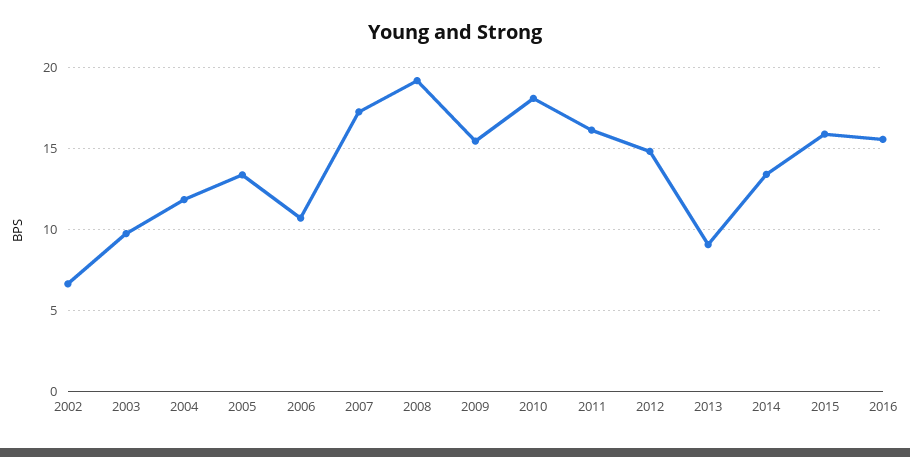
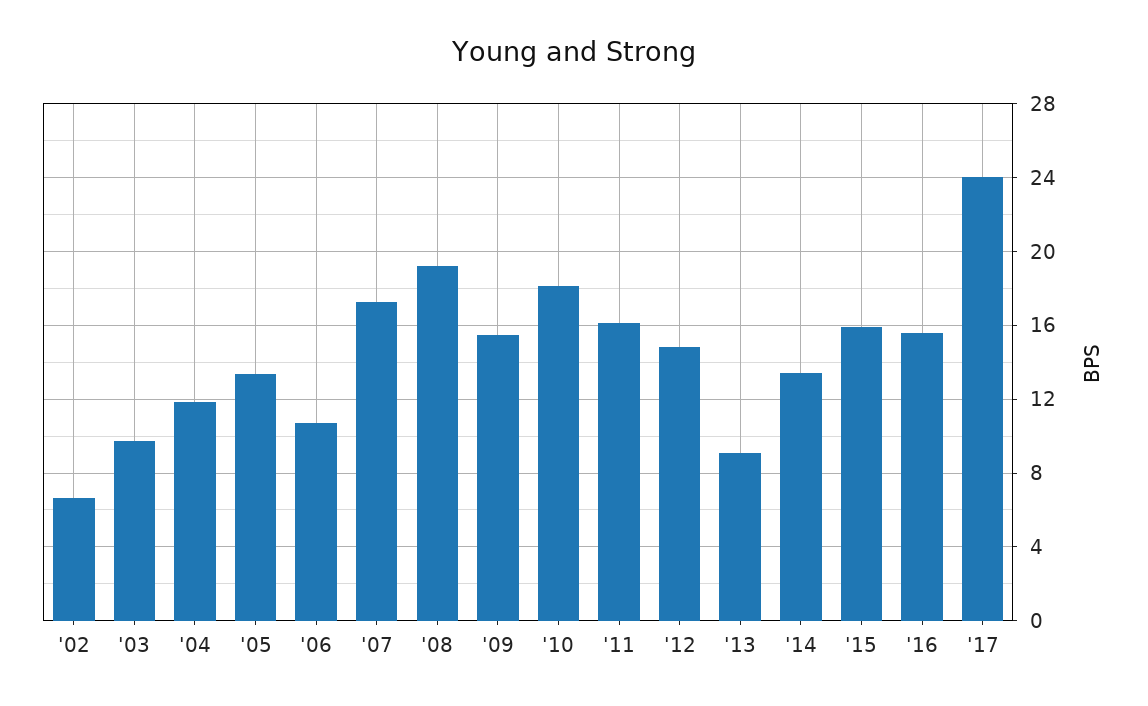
'17: none -> 24

